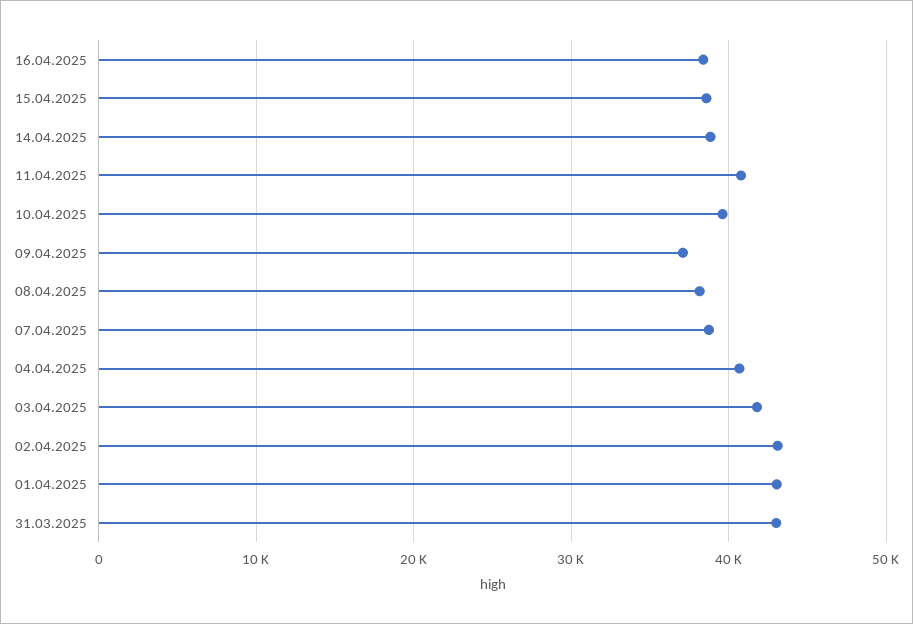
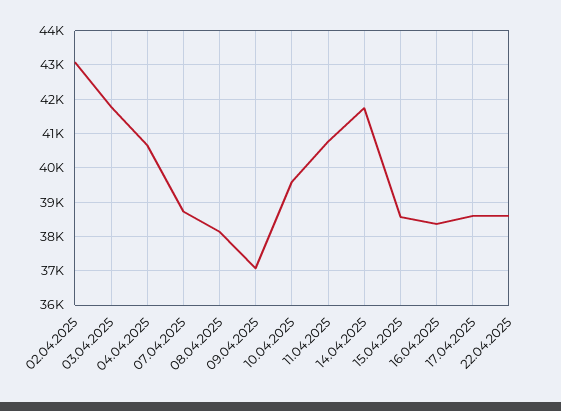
14.04.2025: 39000 -> 41800
01.04.2025: 43000 -> none
31.03.2025: 43000 -> none
17.04.2025: none -> 38600
22.04.2025: none -> 38600

